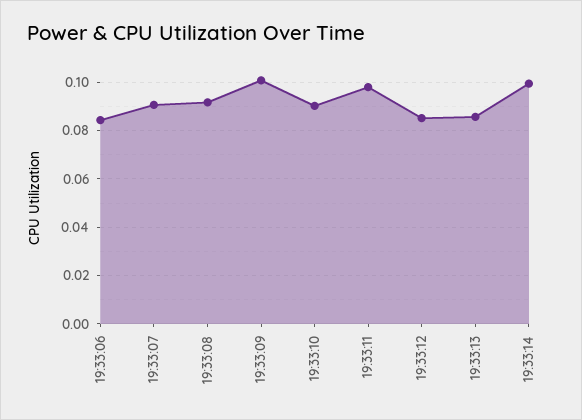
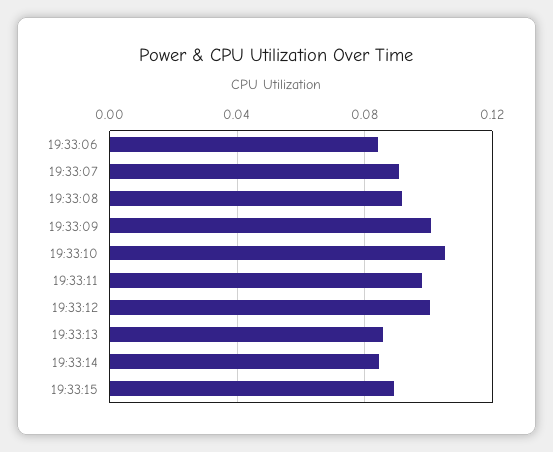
19:33:10: 0.09 -> 0.105
19:33:12: 0.085 -> 0.1
19:33:14: 0.1 -> 0.085
19:33:15: none -> 0.09

